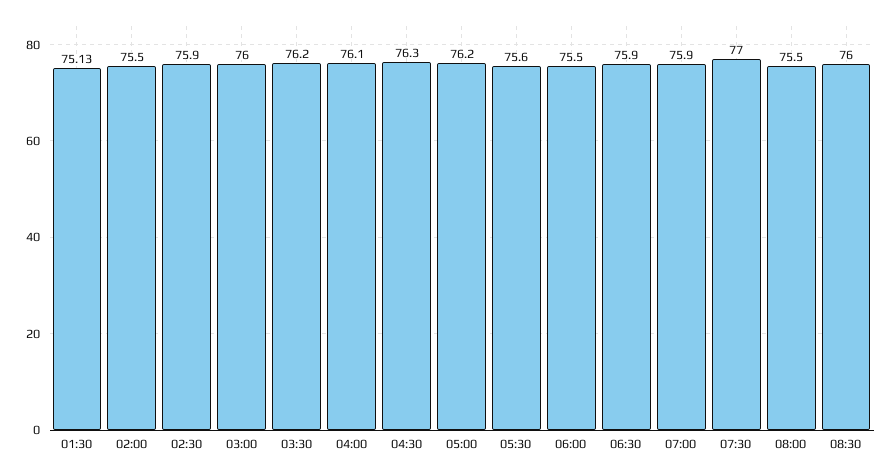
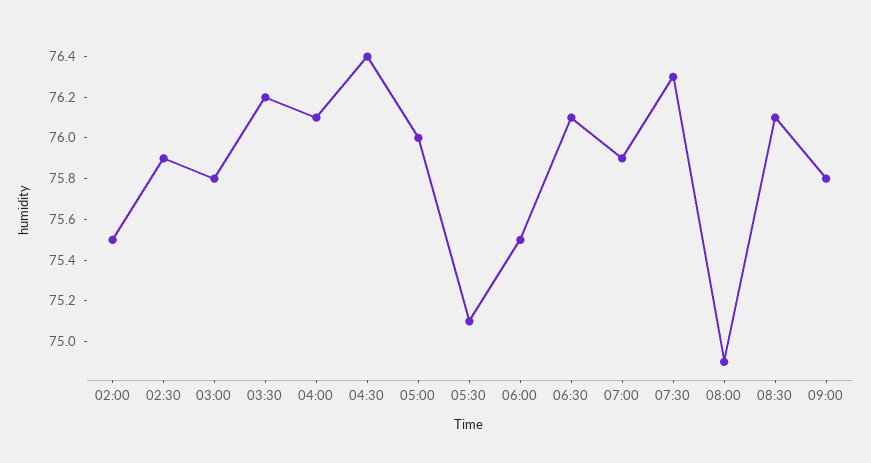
01:30: 75.13 -> none
03:00: 76 -> 75.8
04:30: 76.3 -> 76.4
05:00: 76.2 -> 76
05:30: 75.6 -> 75.1
06:30: 75.9 -> 76.1
07:30: 77 -> 76.3
08:00: 75.5 -> 74.9
08:30: 76 -> 76.1
09:00: none -> 75.8

